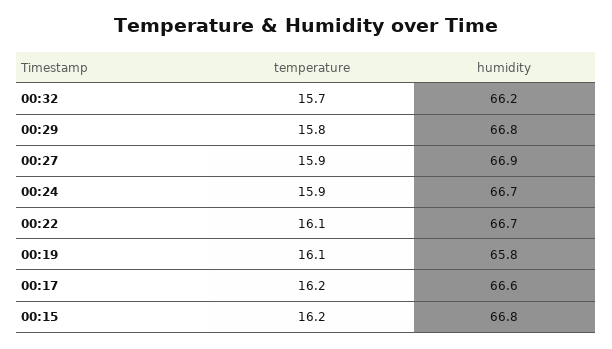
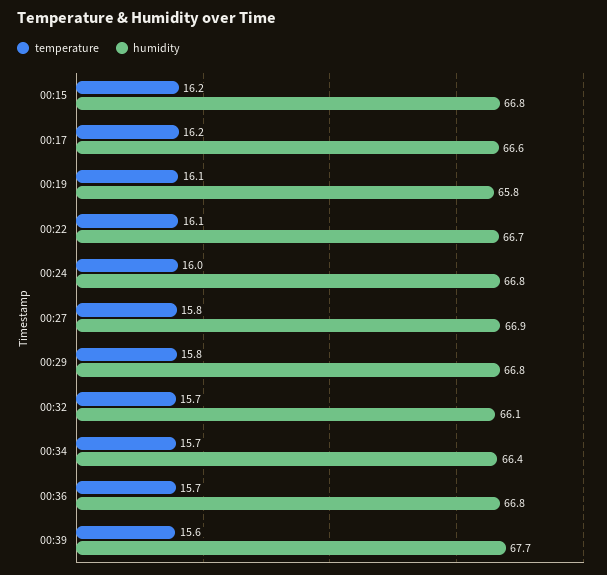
humidity, 00:32: 66.2 -> 66.1
temperature, 00:27: 15.9 -> 15.8
temperature, 00:24: 15.9 -> 16
humidity, 00:24: 66.7 -> 66.8
temperature, 00:34: none -> 15.7
humidity, 00:34: none -> 66.4
temperature, 00:36: none -> 15.7
humidity, 00:36: none -> 66.8
temperature, 00:39: none -> 15.6
humidity, 00:39: none -> 67.7

